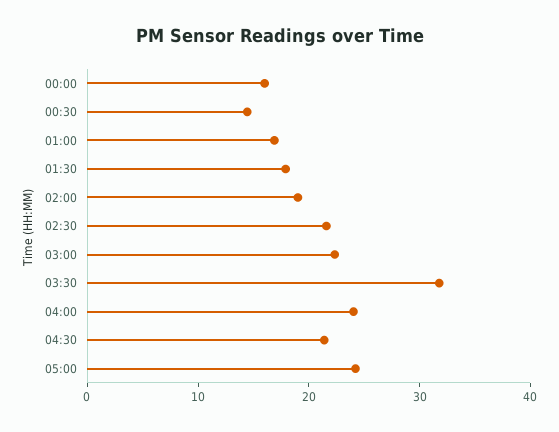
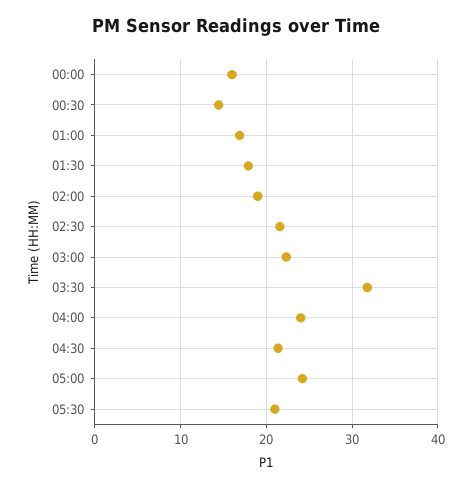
05:30: none -> 21

